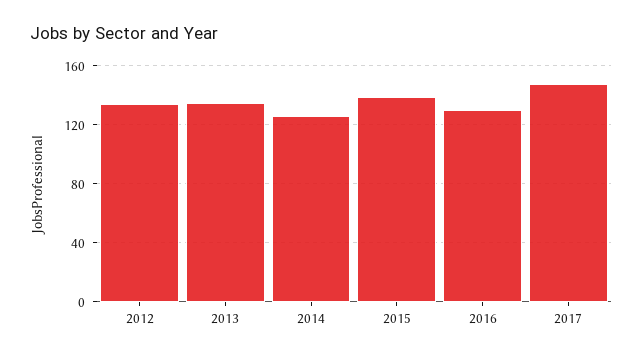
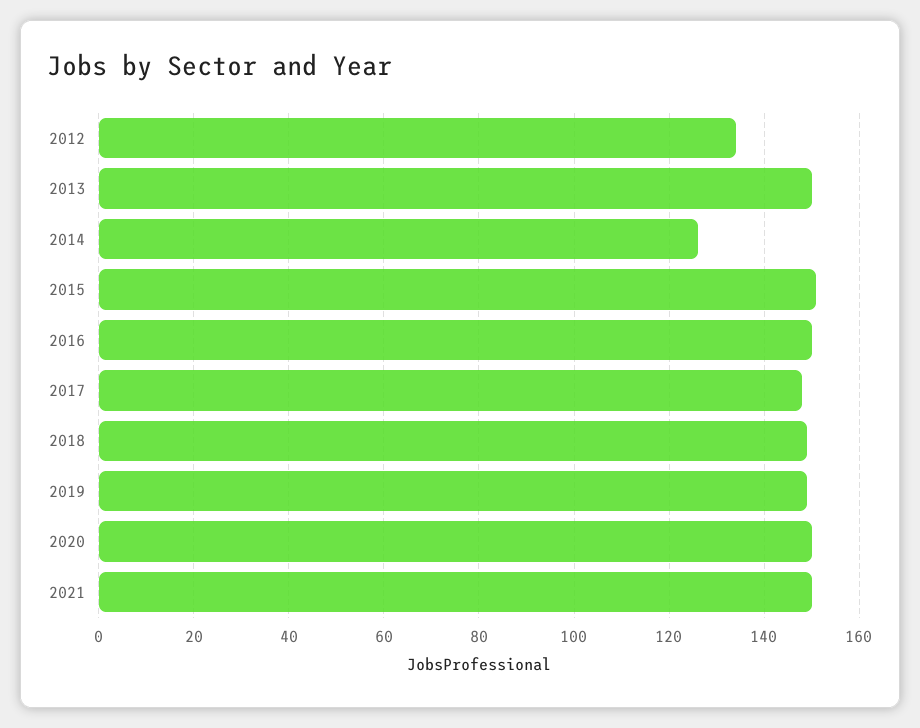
2013: 135 -> 150
2015: 140 -> 150
2016: 130 -> 150
2018: none -> 150
2019: none -> 150
2020: none -> 150
2021: none -> 150

